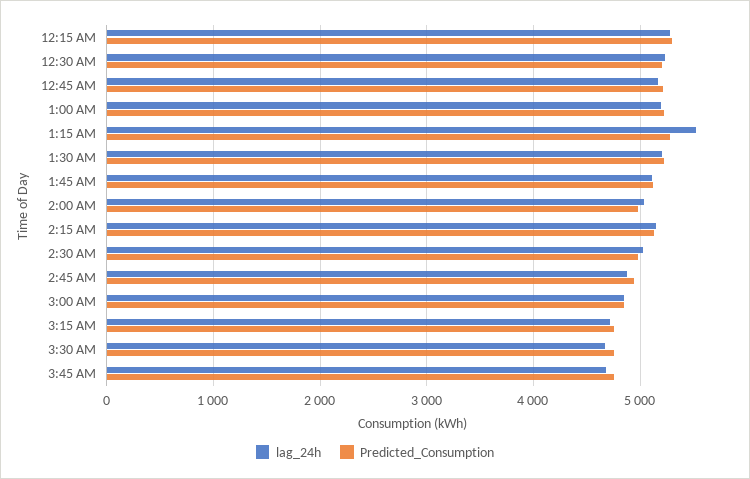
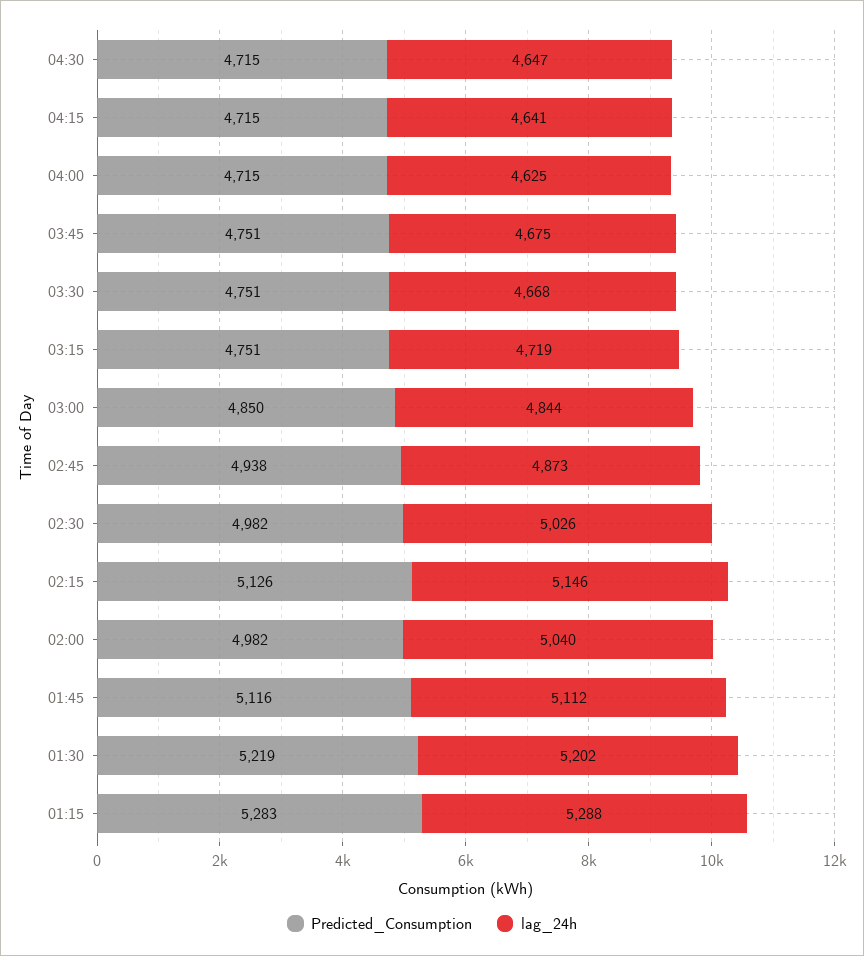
lag_24h, 12:15 AM: 5300 -> none
Predicted_Consumption, 12:15 AM: 5300 -> none
lag_24h, 12:30 AM: 5200 -> none
Predicted_Consumption, 12:30 AM: 5200 -> none
lag_24h, 12:45 AM: 5200 -> none
Predicted_Consumption, 12:45 AM: 5200 -> none
lag_24h, 1:00 AM: 5200 -> none
Predicted_Consumption, 1:00 AM: 5200 -> none
lag_24h, 1:15 AM: 5500 -> 5288
Predicted_Consumption, 04:30: none -> 4715
lag_24h, 04:30: none -> 4647
Predicted_Consumption, 04:15: none -> 4715
lag_24h, 04:15: none -> 4641
Predicted_Consumption, 04:00: none -> 4715
lag_24h, 04:00: none -> 4625

